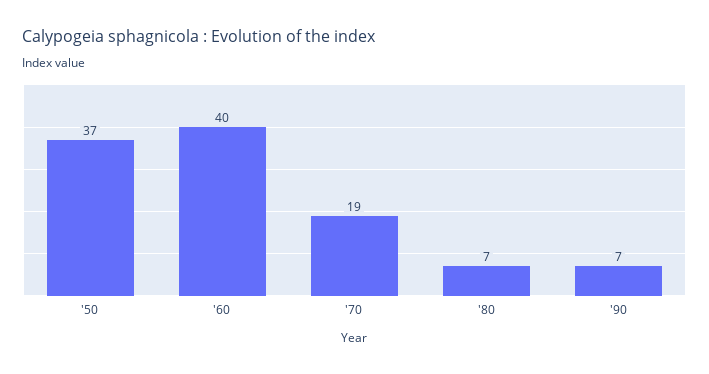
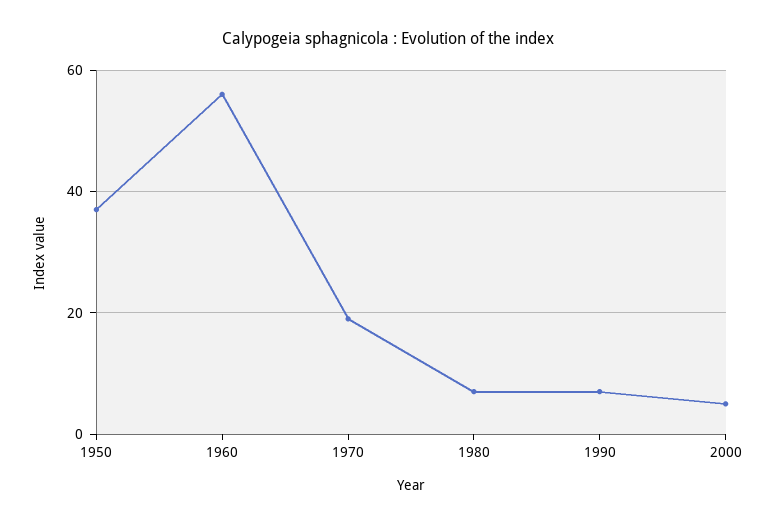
'60: 40 -> 55
2000: none -> 5

